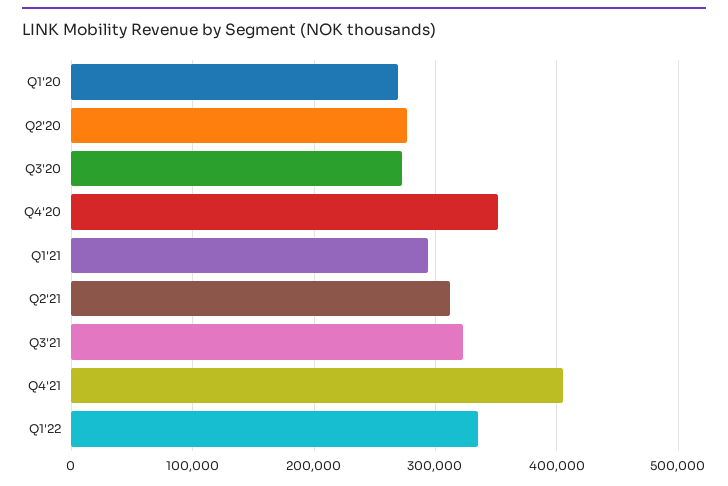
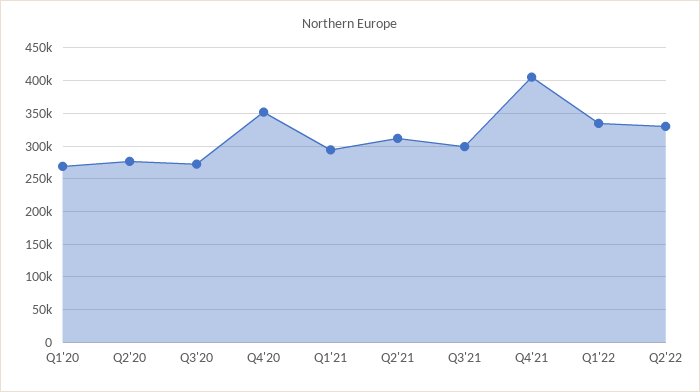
Q3'21: 320000 -> 300000
Q2'22: none -> 330000

